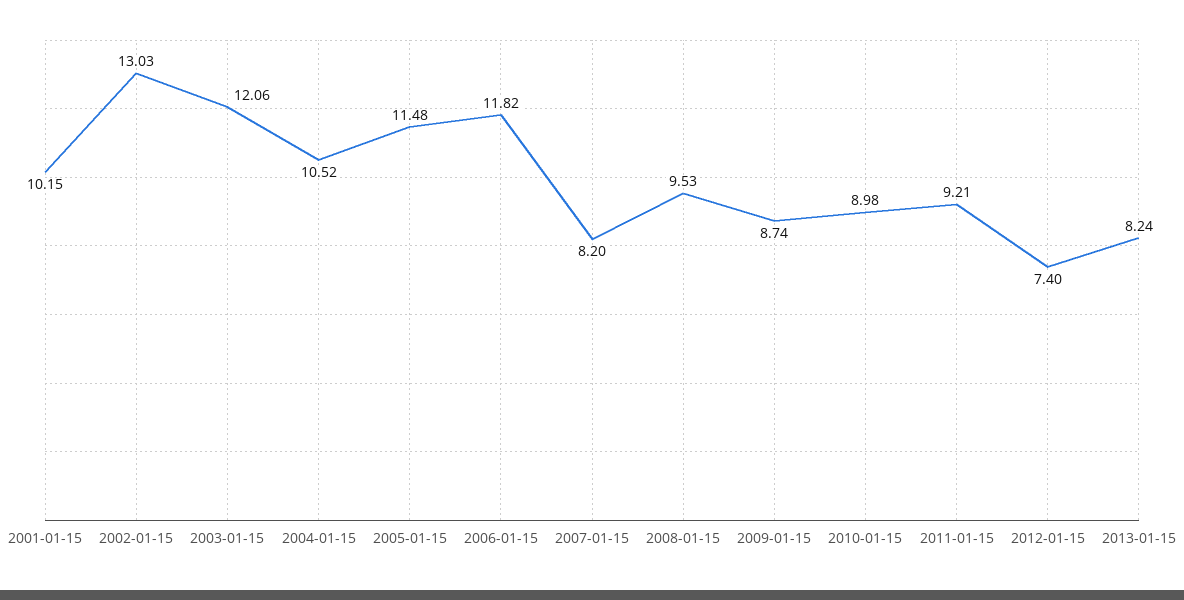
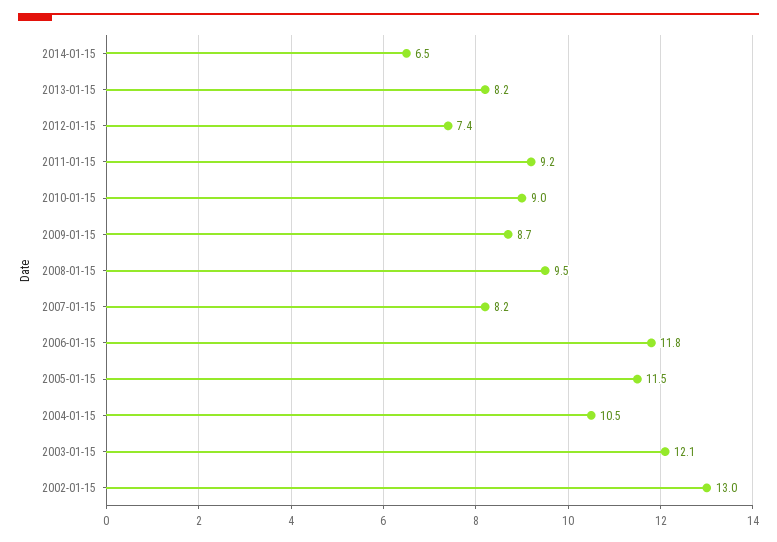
2001-01-15: 10.15 -> none
2014-01-15: none -> 6.5

